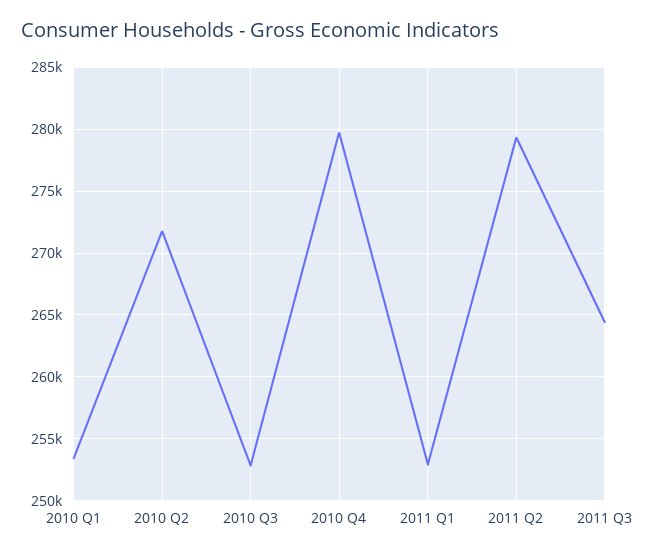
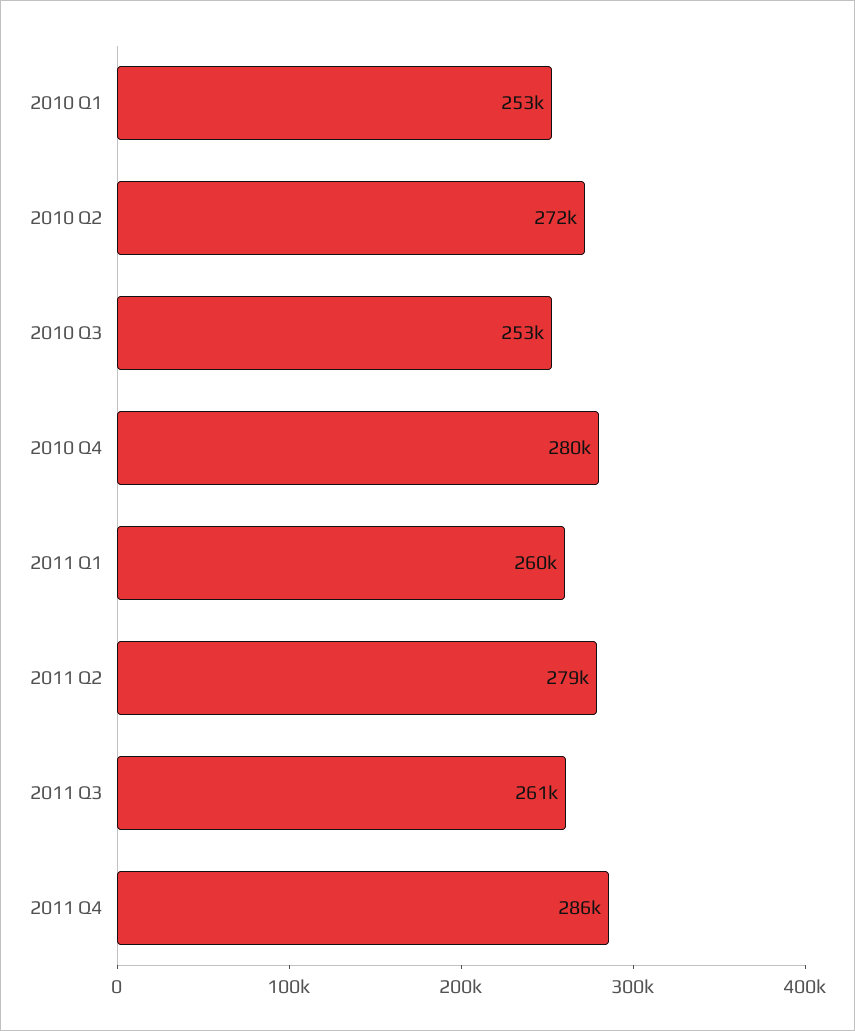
2011 Q1: 253000 -> 260000
2011 Q3: 264500 -> 261000
2011 Q4: none -> 286000

